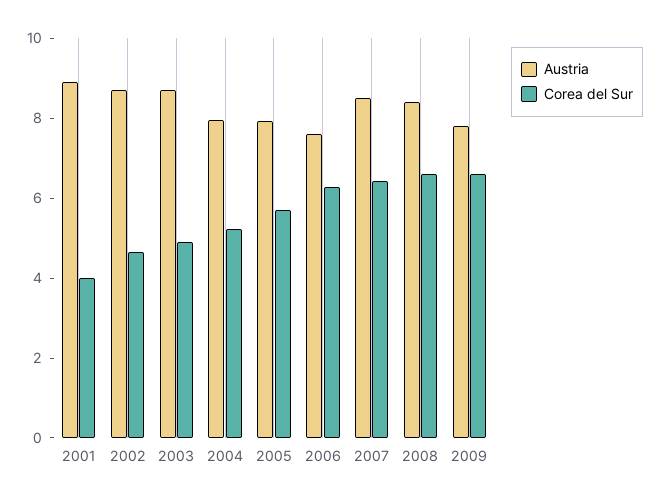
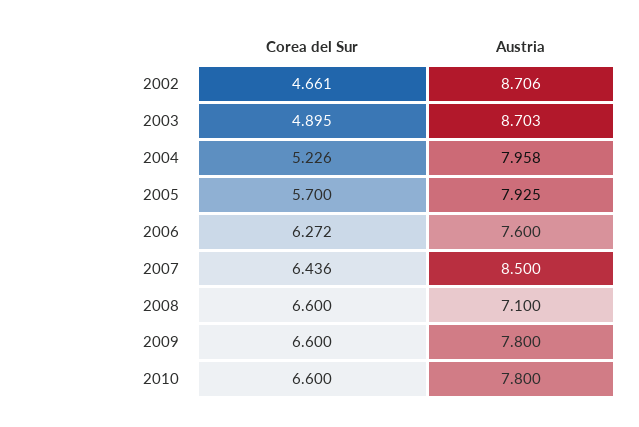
Austria, 2001: 9 -> none
Corea del Sur, 2001: 4 -> none
Austria, 2008: 8.5 -> 7.1
Corea del Sur, 2010: none -> 6.6
Austria, 2010: none -> 7.8

